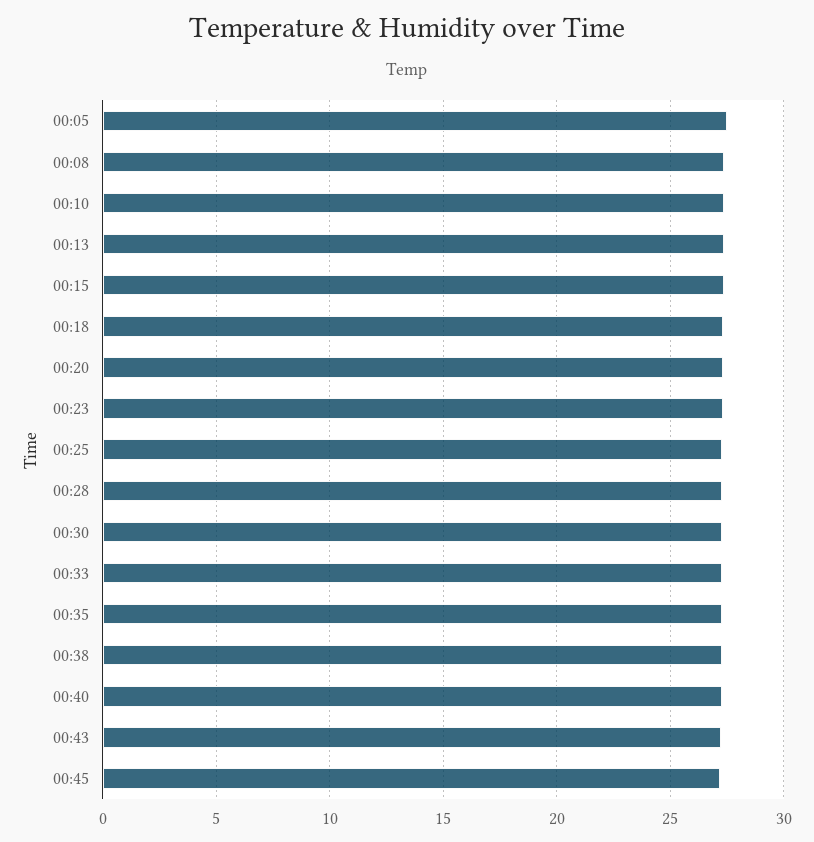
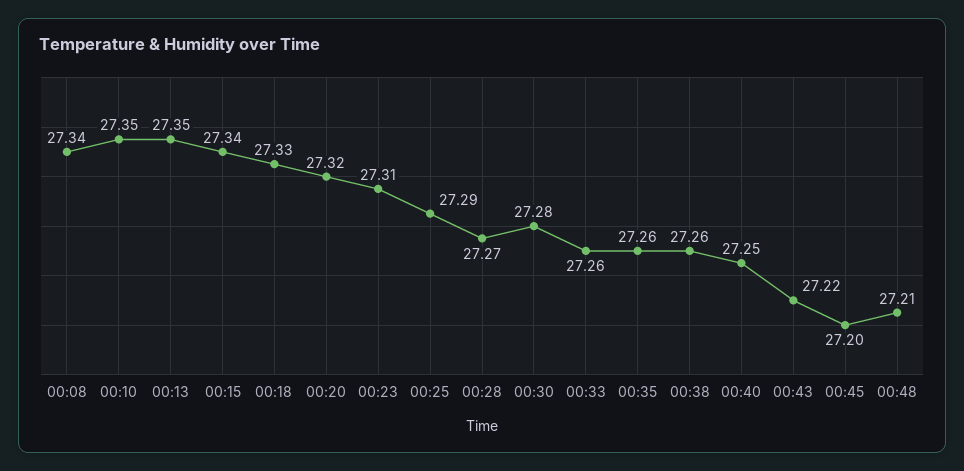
00:05: 27.5 -> none
00:48: none -> 27.21

